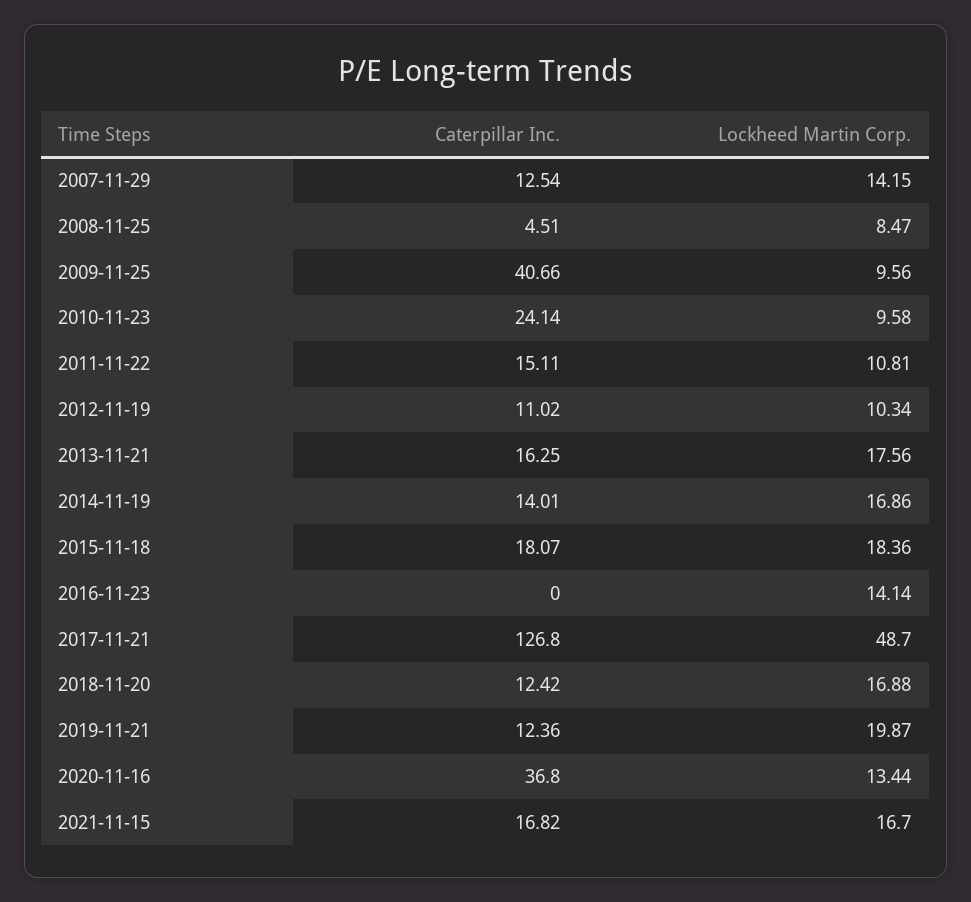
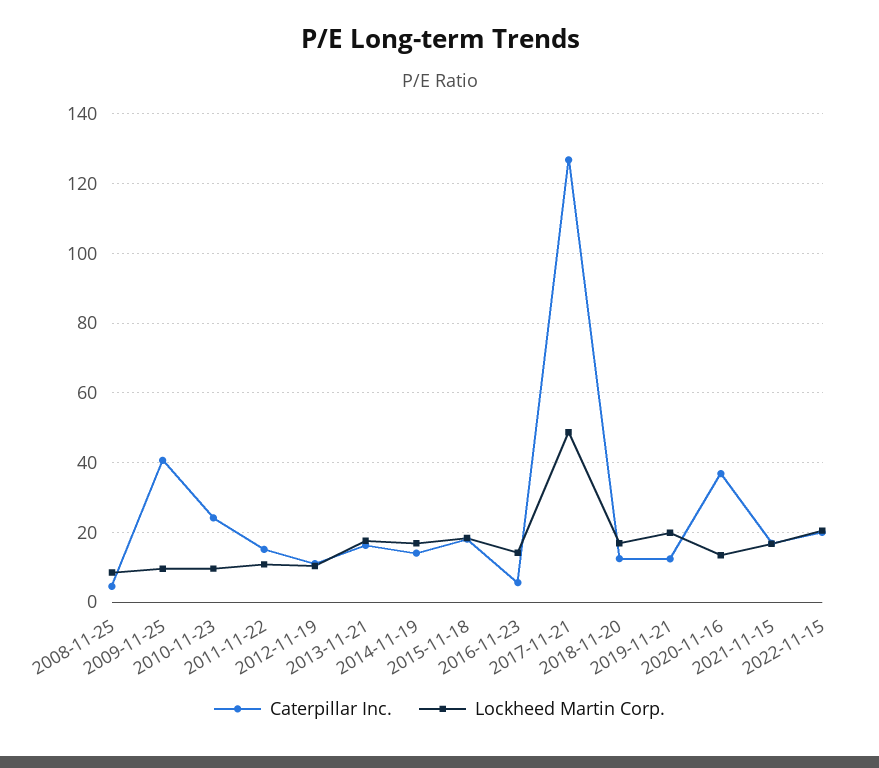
Caterpillar Inc., 2007-11-29: 12.54 -> none
Lockheed Martin Corp., 2007-11-29: 14.15 -> none
Caterpillar Inc., 2016-11-23: 0 -> 6
Caterpillar Inc., 2022-11-15: none -> 20
Lockheed Martin Corp., 2022-11-15: none -> 20

